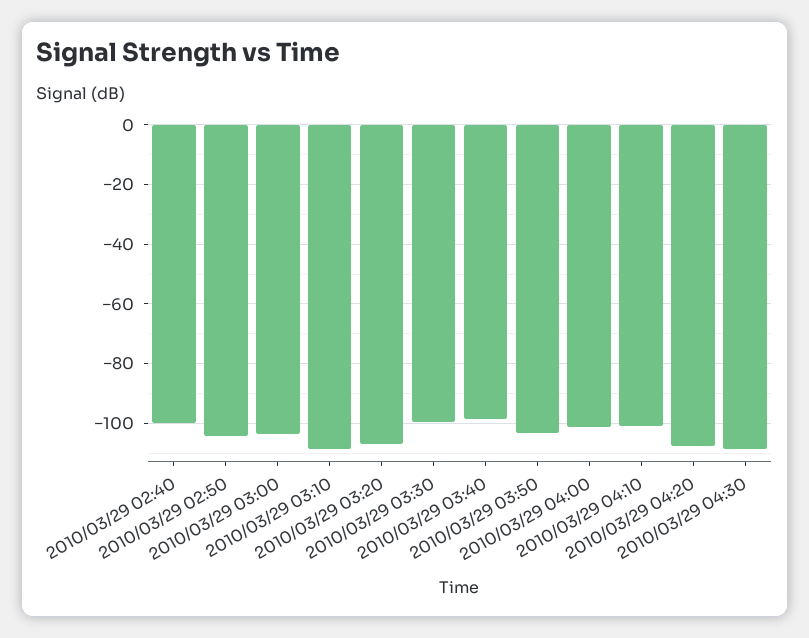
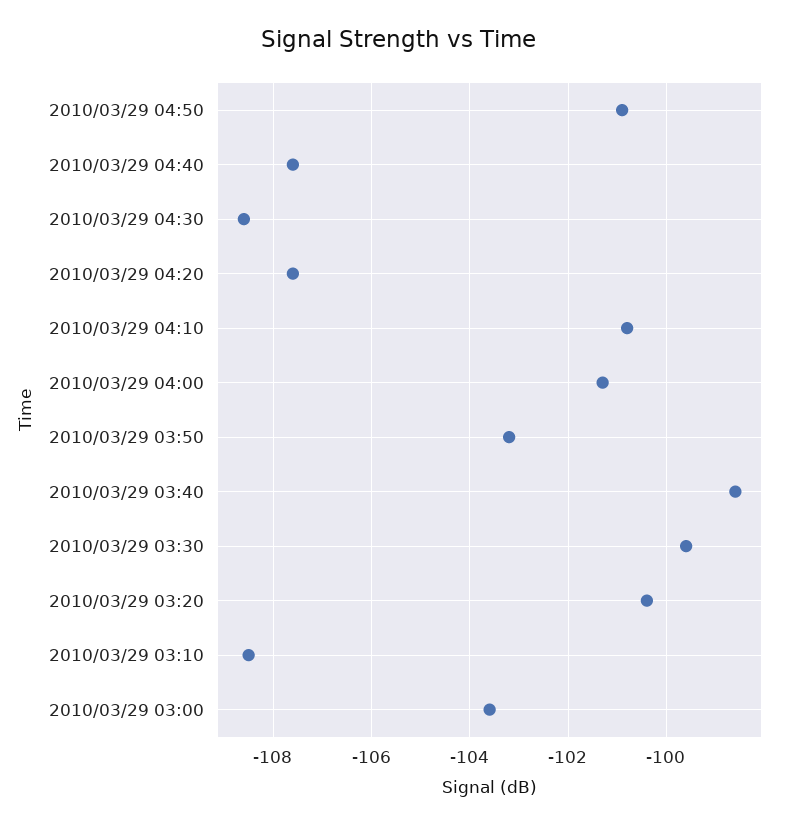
2010/03/29 02:40: -100 -> none
2010/03/29 02:50: -105 -> none
2010/03/29 03:20: -107.5 -> -100.5
2010/03/29 04:50: none -> -101
2010/03/29 04:40: none -> -107.5

